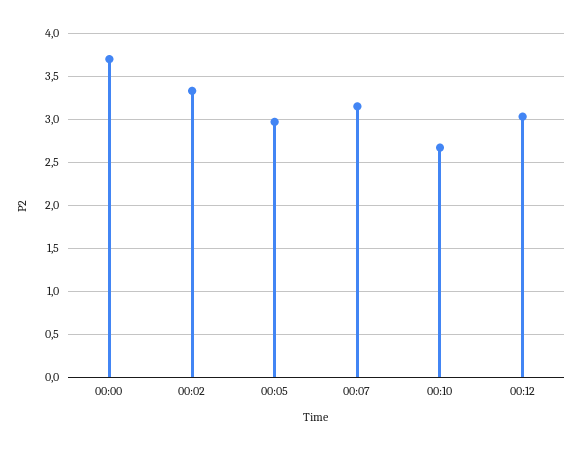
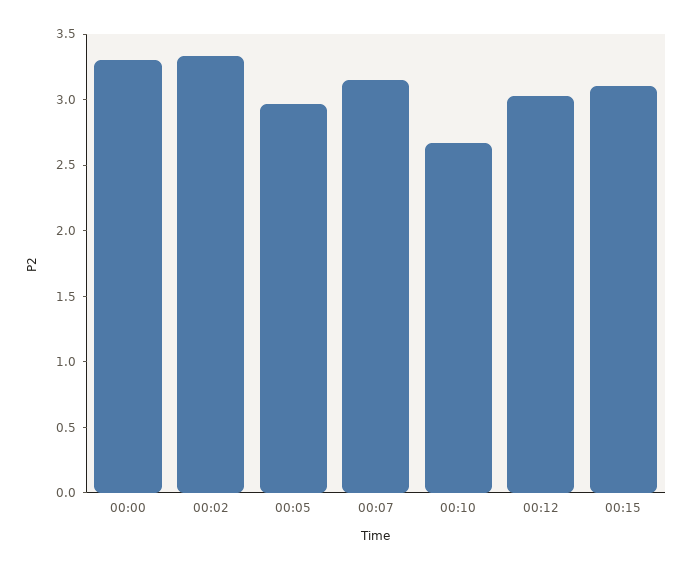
00:00: 3.7 -> 3.3
00:15: none -> 3.1

